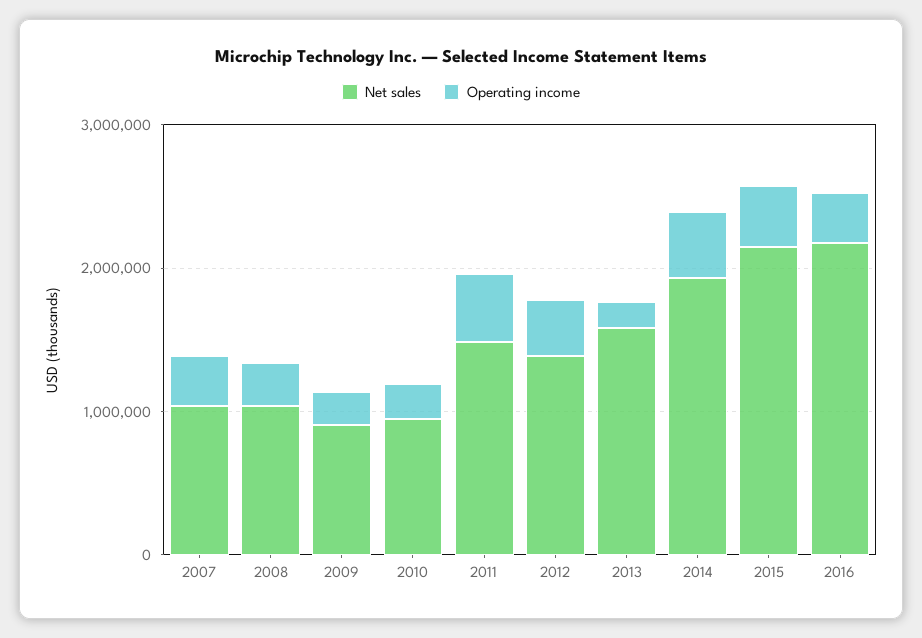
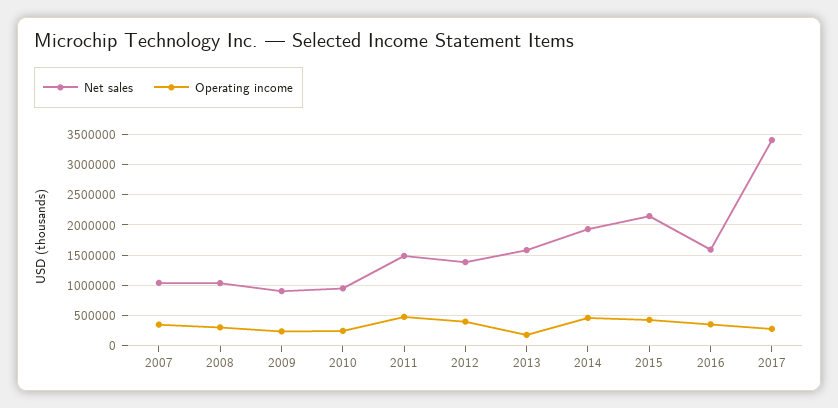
Net sales, 2016: 2200000 -> 1600000
Net sales, 2017: none -> 3400000
Operating income, 2017: none -> 300000

